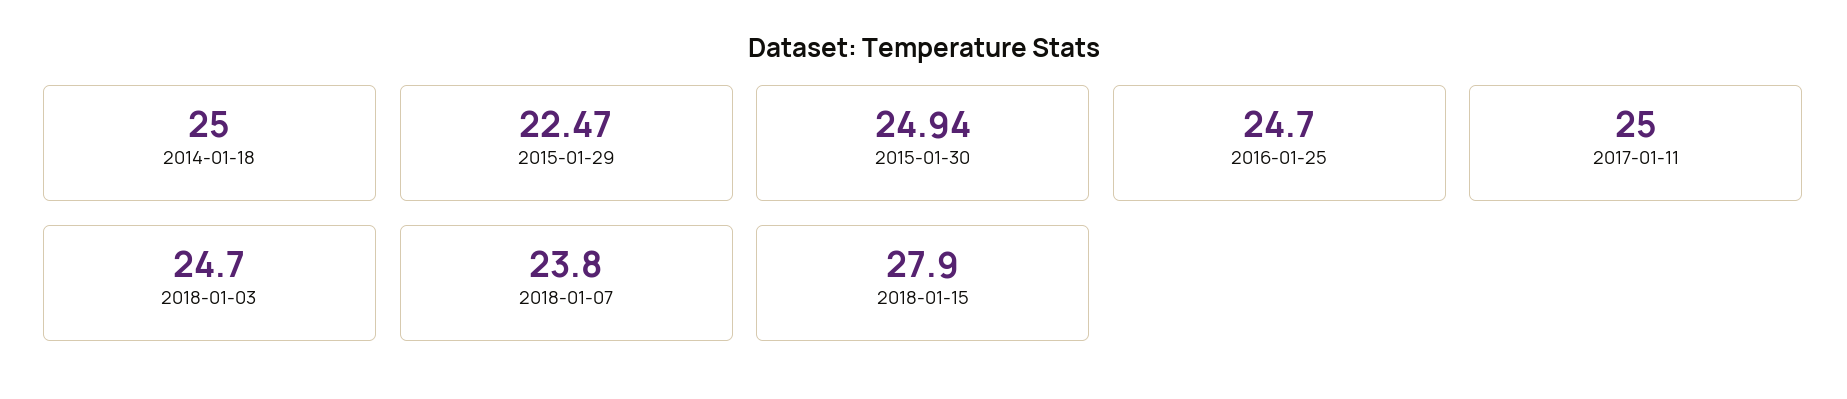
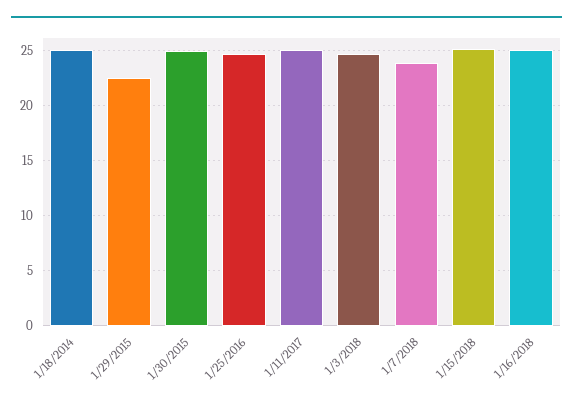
2018-01-15: 27.9 -> 25
1/16/2018: none -> 25

